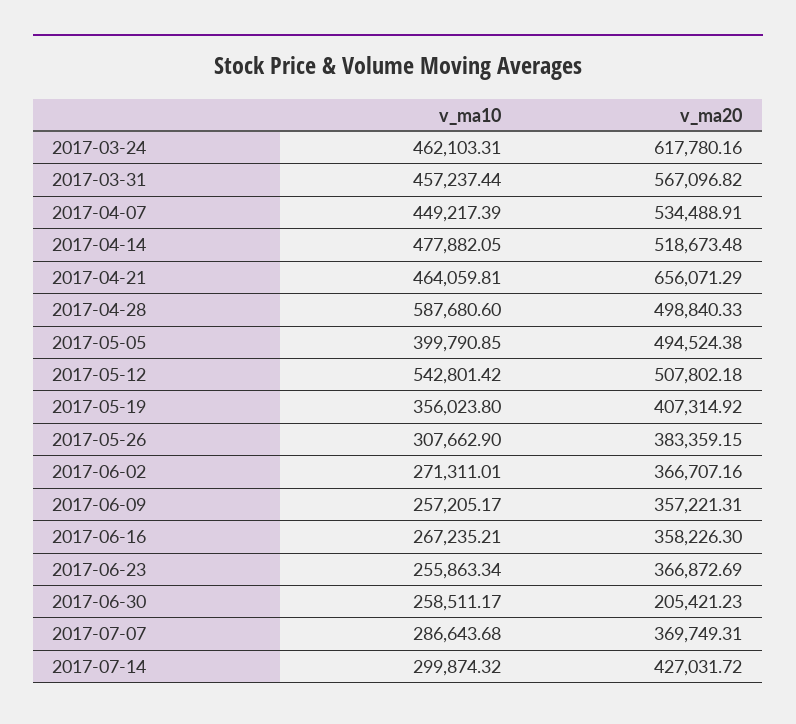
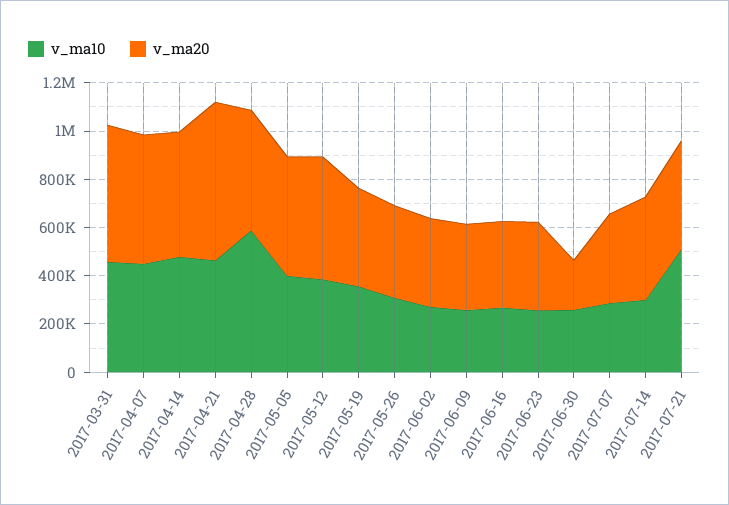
v_ma10, 2017-03-24: 462103.31 -> none
v_ma20, 2017-03-24: 617780.16 -> none
v_ma10, 2017-05-12: 542801.42 -> 400000
v_ma10, 2017-07-21: none -> 500000
v_ma20, 2017-07-21: none -> 450000

